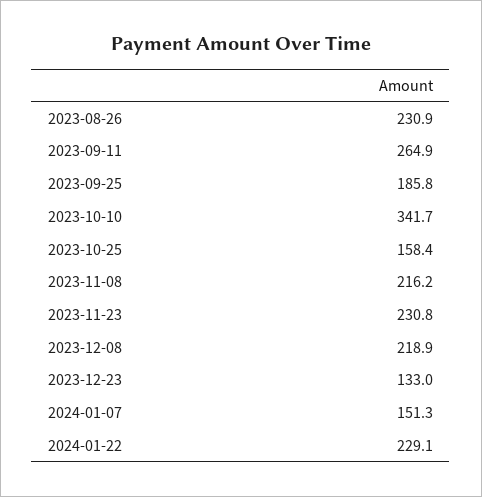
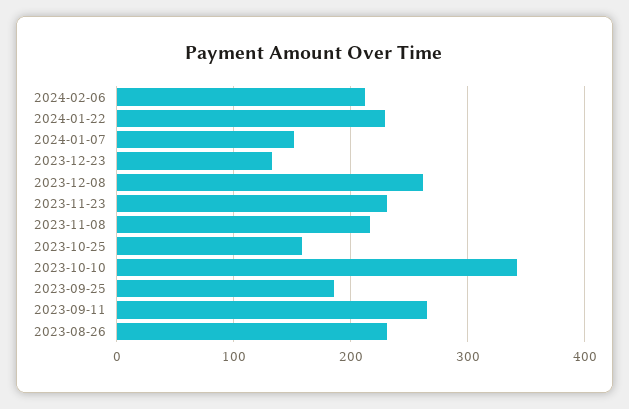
2023-12-08: 218.9 -> 260
2024-02-06: none -> 210

